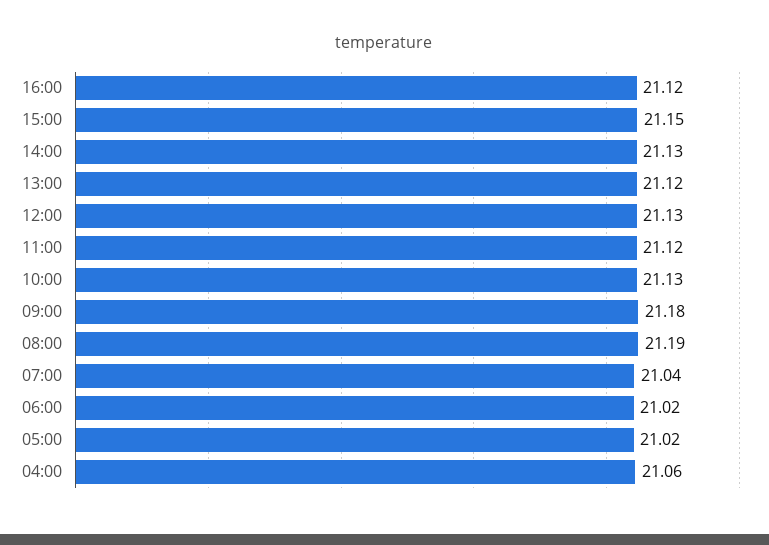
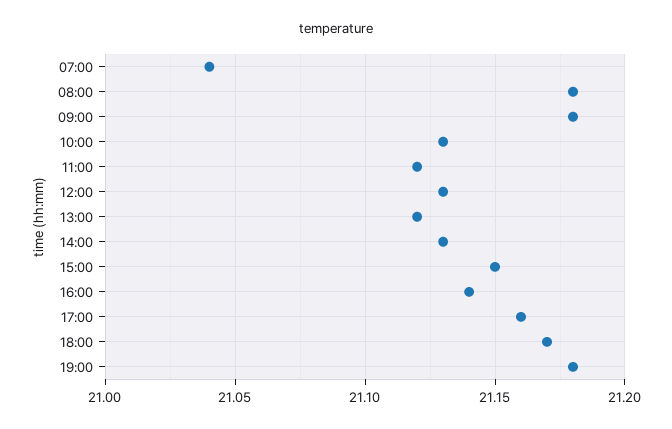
16:00: 21.12 -> 21.14
08:00: 21.19 -> 21.18
06:00: 21.02 -> none
05:00: 21.02 -> none
04:00: 21.06 -> none
17:00: none -> 21.16
18:00: none -> 21.17
19:00: none -> 21.18

